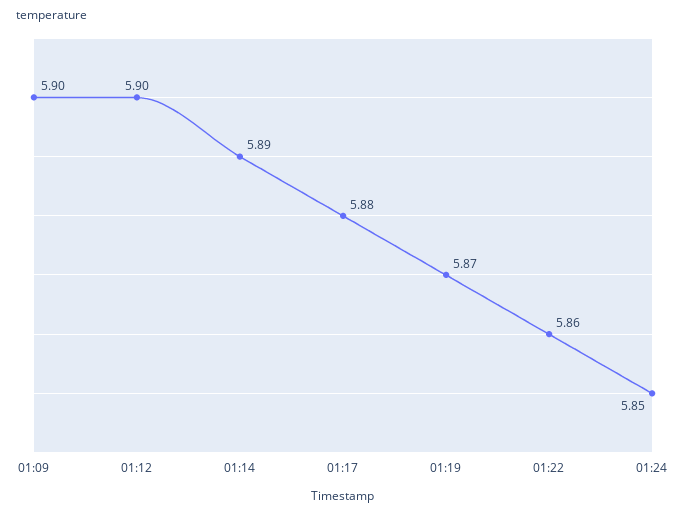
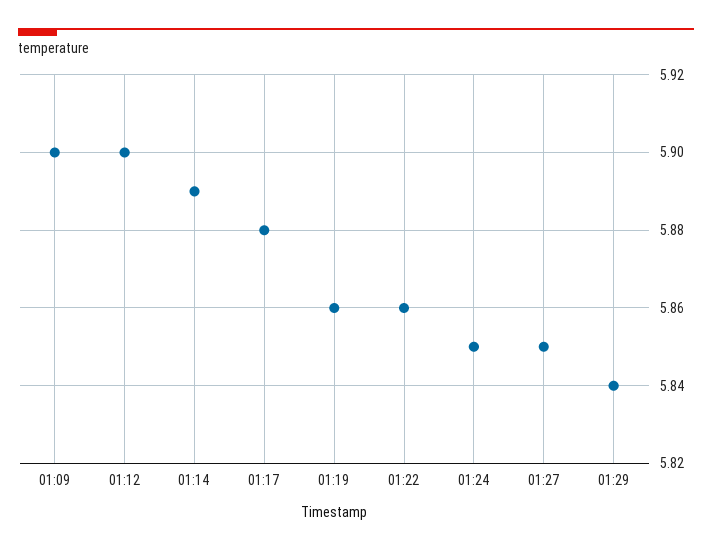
01:19: 5.87 -> 5.86
01:27: none -> 5.85
01:29: none -> 5.84

